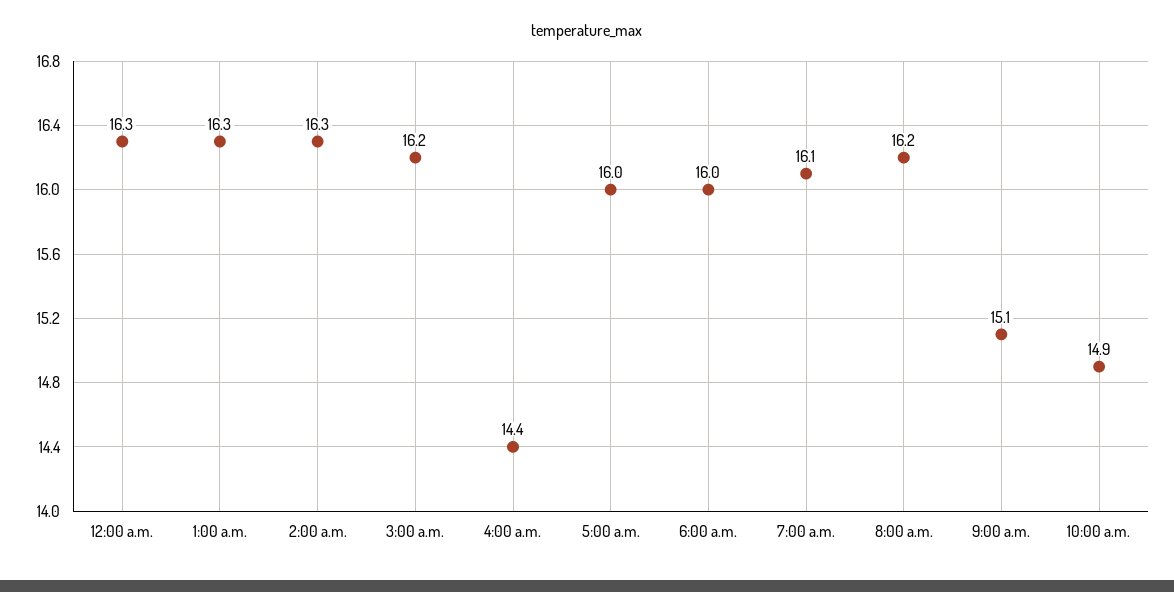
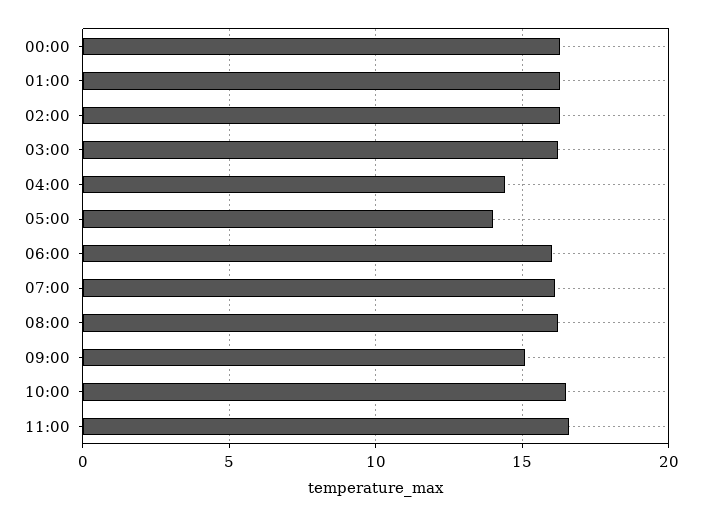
5:00 a.m.: 16 -> 14
10:00 a.m.: 14.9 -> 16.5
11:00: none -> 16.5

